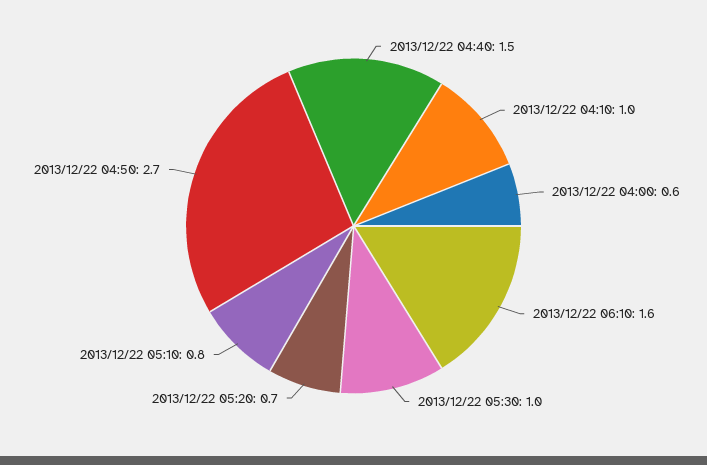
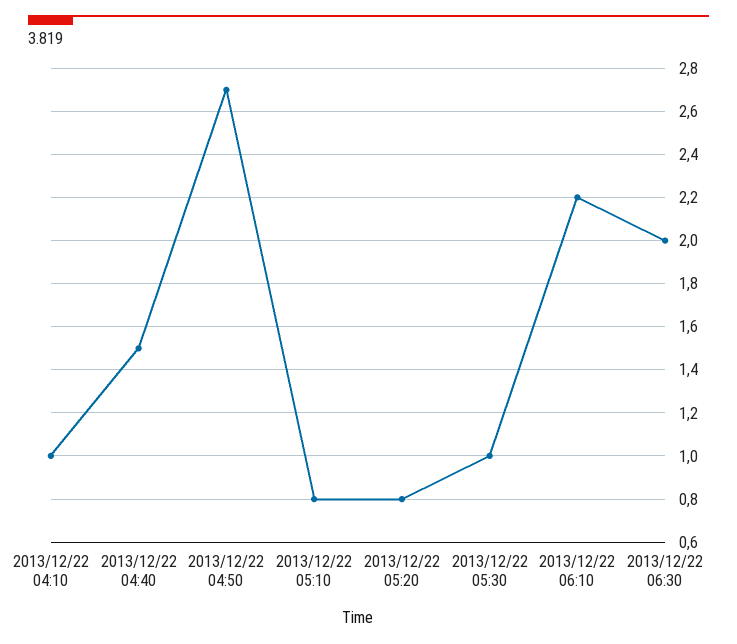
2013/12/22 04:00: 0.6 -> none
2013/12/22 06:10: 1.6 -> 2.2
2013/12/22 05:20: 0.7 -> 0.8
2013/12/22 06:30: none -> 2

